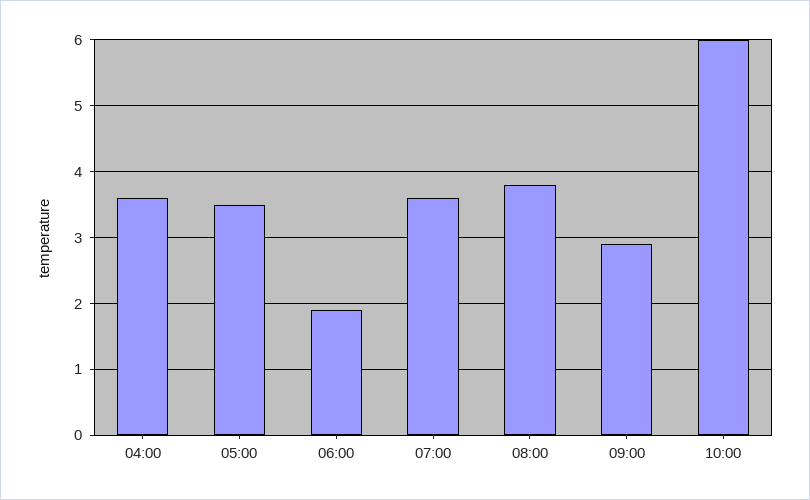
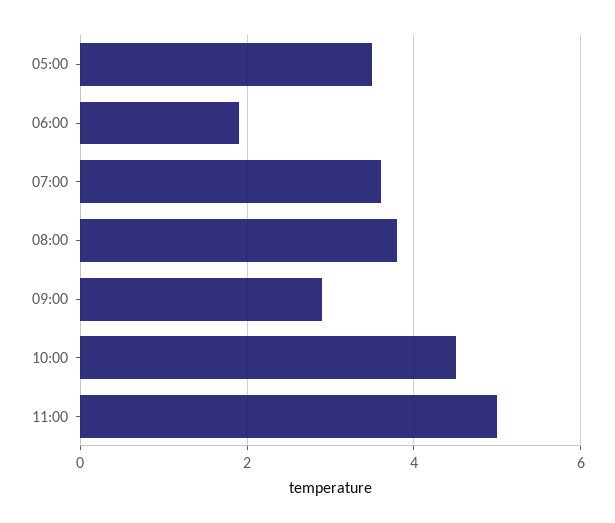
04:00: 3.6 -> none
10:00: 6 -> 4.5
11:00: none -> 5

